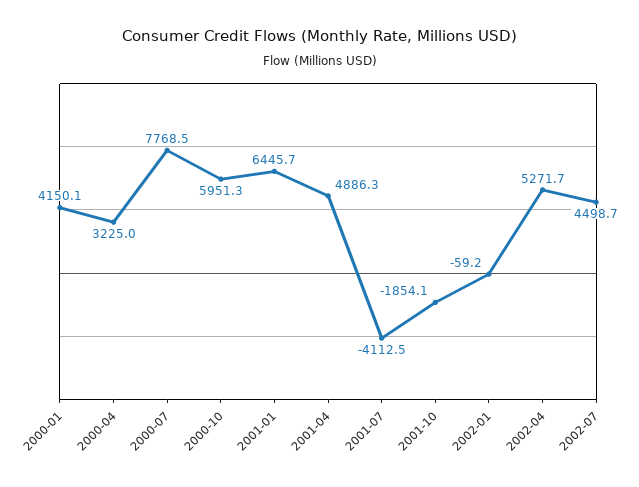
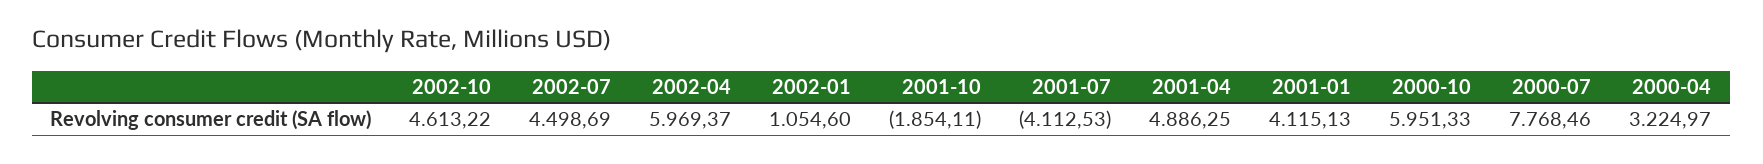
2000-01: 4150.1 -> none
2001-01: 6445.7 -> 4115.13
2002-01: -59.2 -> 1054.6
2002-04: 5271.7 -> 5969.37
2002-10: none -> 4613.22

